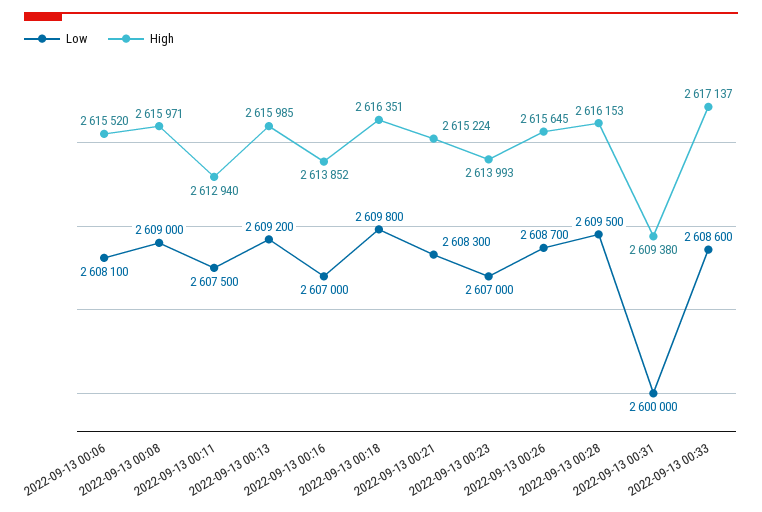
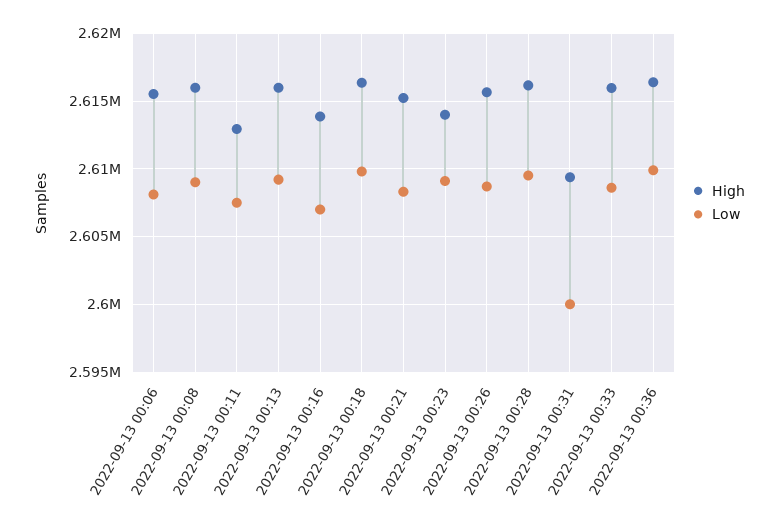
Low, 2022-09-13 00:23: 2607000 -> 2609000
High, 2022-09-13 00:33: 2617137 -> 2616000
High, 2022-09-13 00:36: none -> 2616500
Low, 2022-09-13 00:36: none -> 2610000

